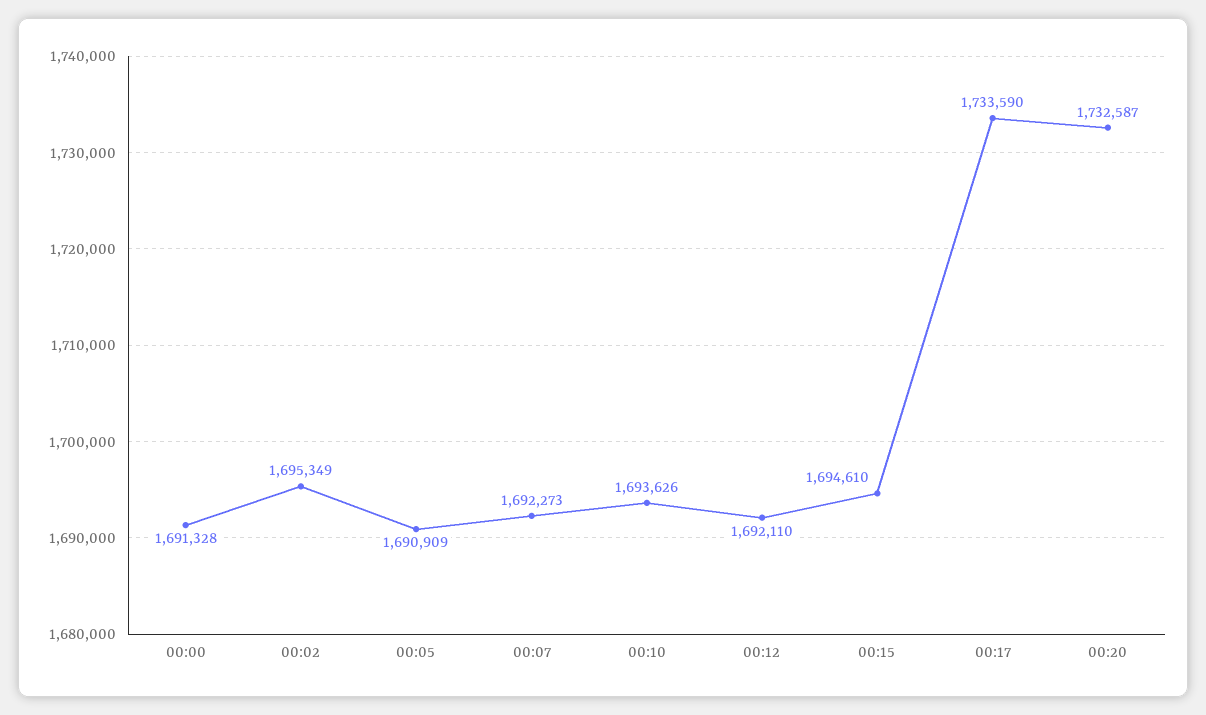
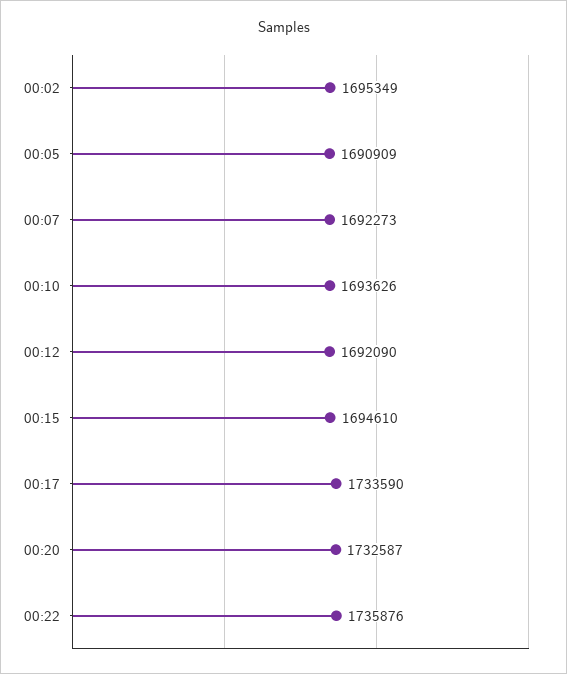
00:00: 1691328 -> none
00:12: 1692110 -> 1692090
00:22: none -> 1735876

